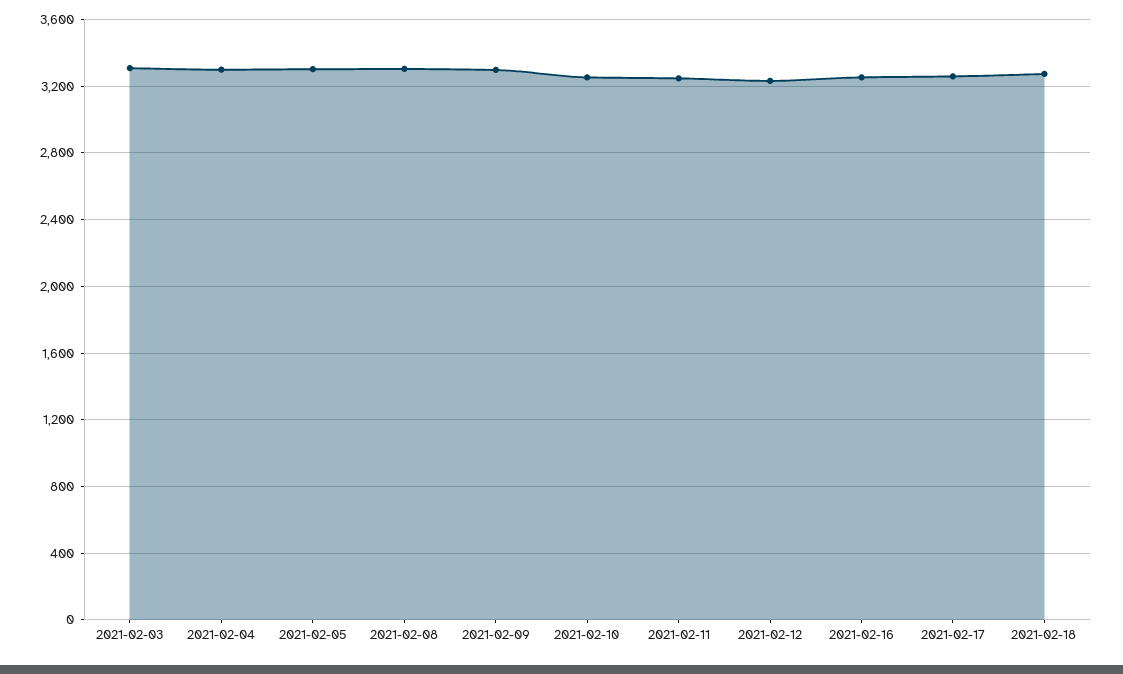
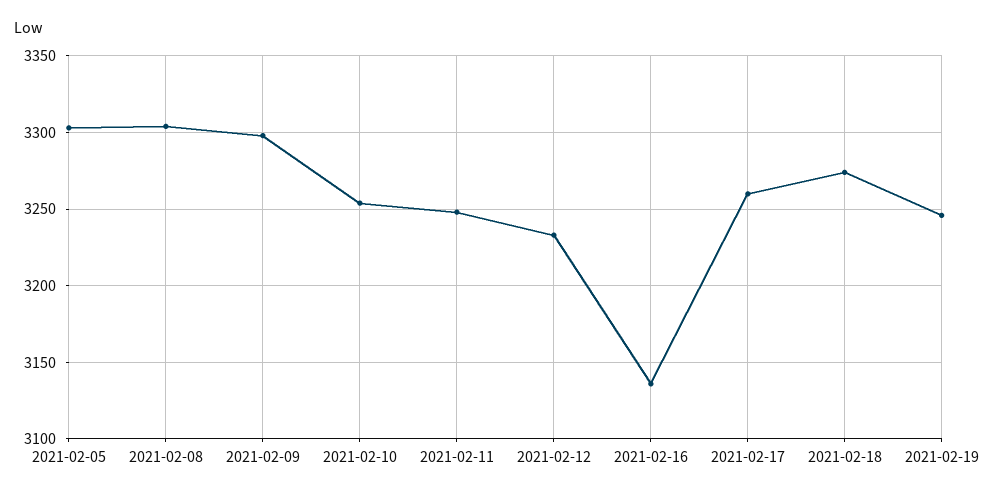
2021-02-03: 3300 -> none
2021-02-04: 3300 -> none
2021-02-16: 3250 -> 3135
2021-02-19: none -> 3245

